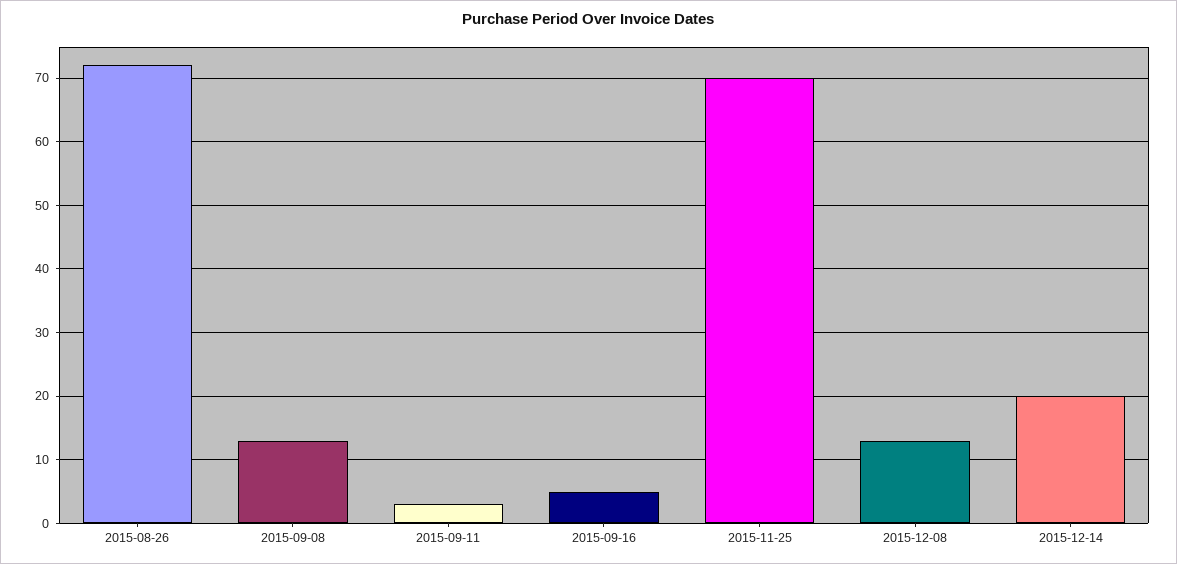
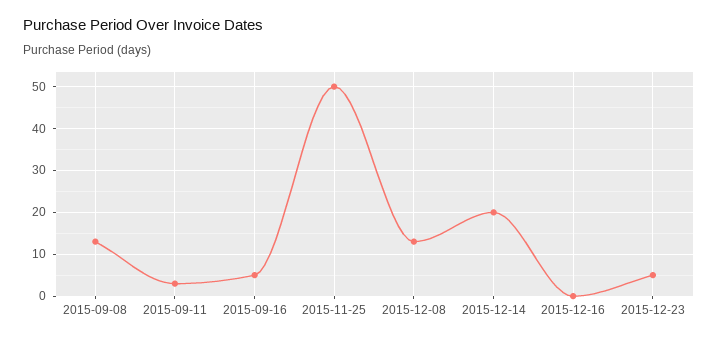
2015-08-26: 72 -> none
2015-11-25: 70 -> 50
2015-12-16: none -> 0
2015-12-23: none -> 5

